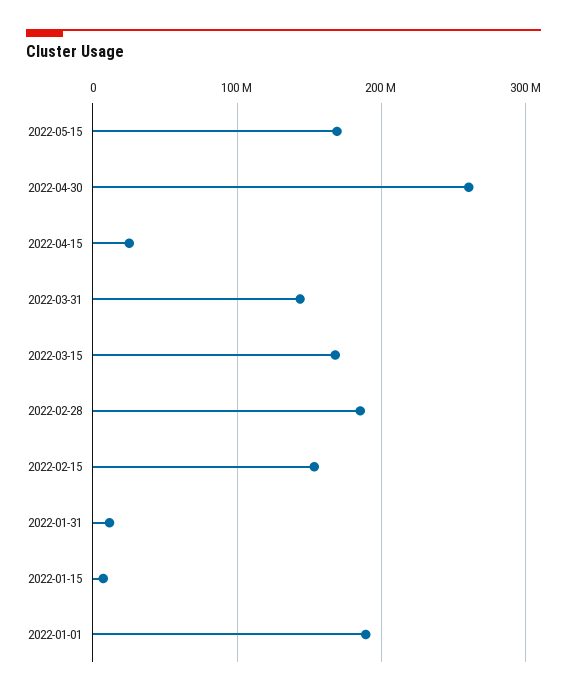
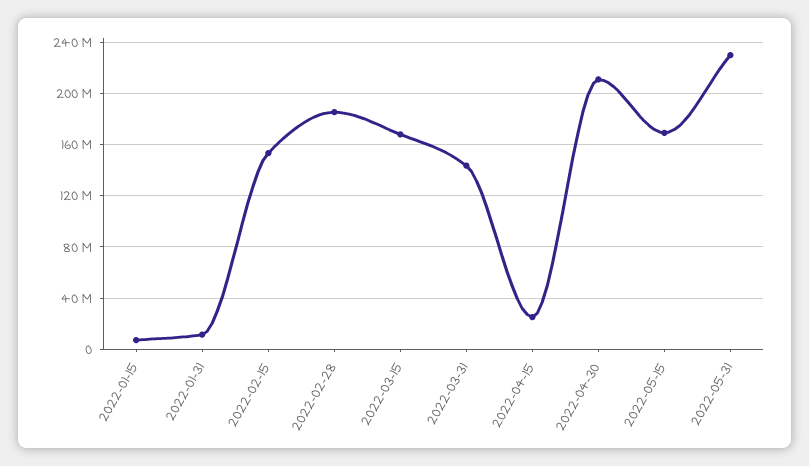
2022-04-30: 260000000 -> 210000000
2022-01-01: 190000000 -> none
2022-05-31: none -> 230000000

